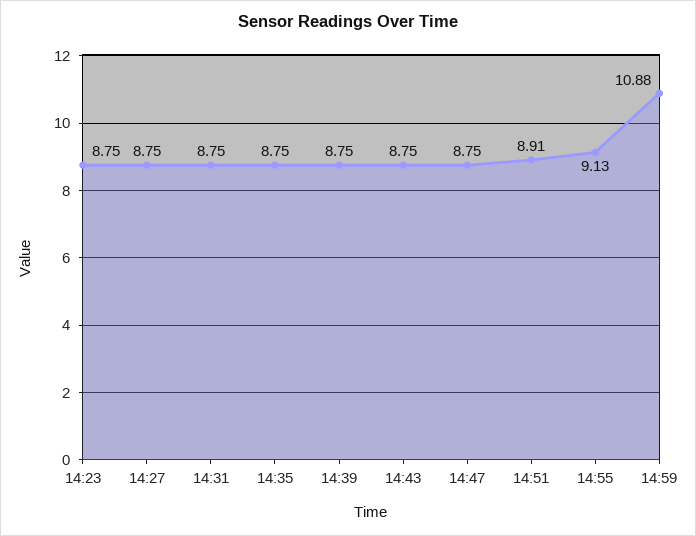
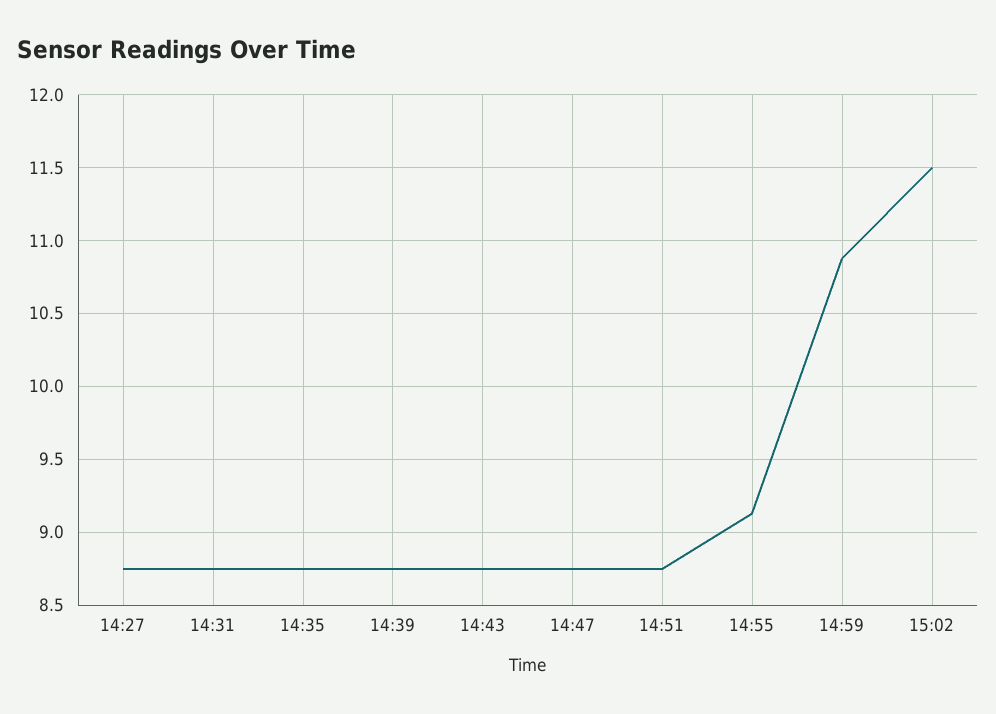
14:23: 8.75 -> none
14:51: 8.91 -> 8.75
15:02: none -> 11.5

